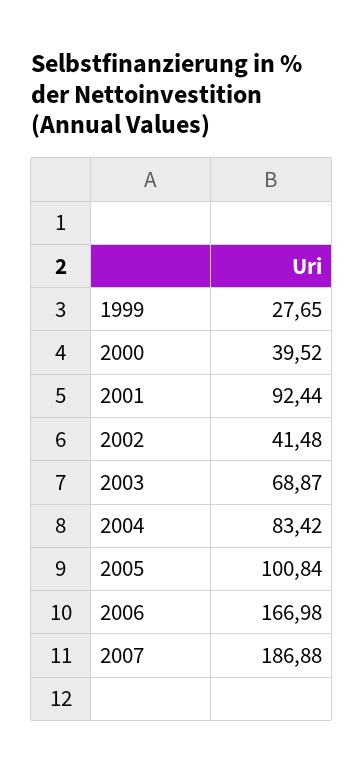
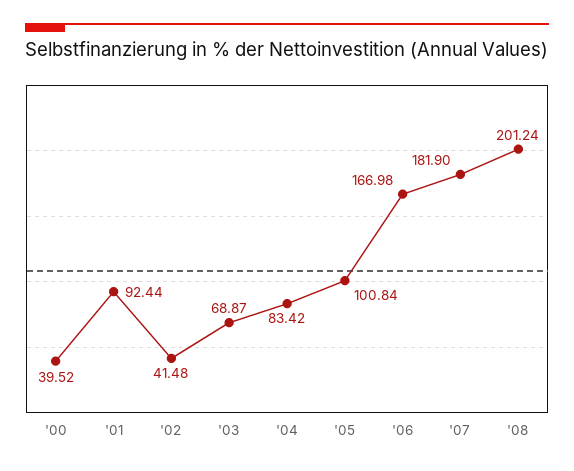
1999: 27.65 -> none
2007: 186.88 -> 181.9
'08: none -> 201.24

